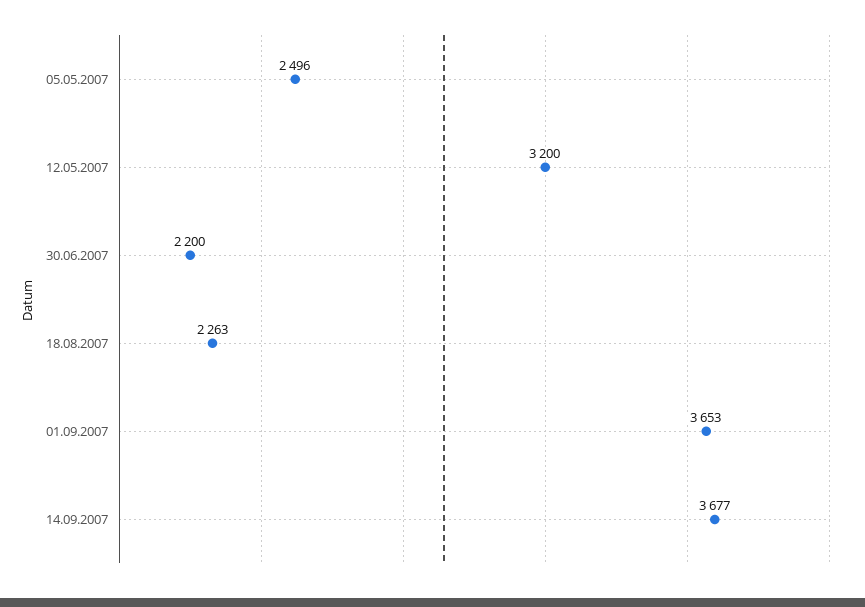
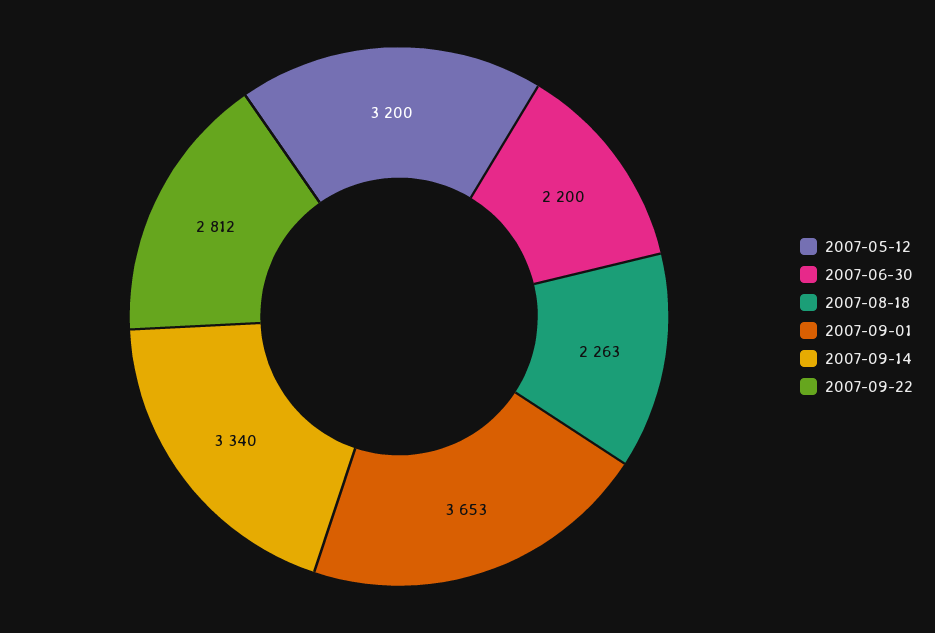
05.05.2007: 2496 -> none
14.09.2007: 3677 -> 3340
2007-09-22: none -> 2812

